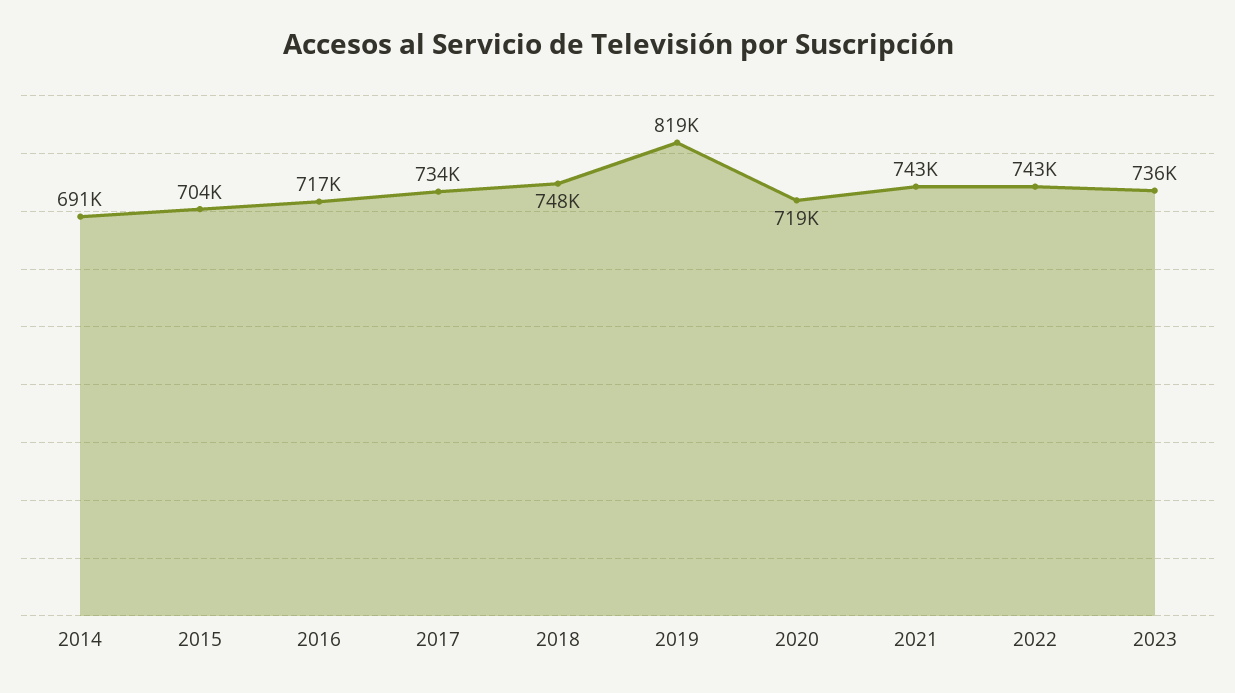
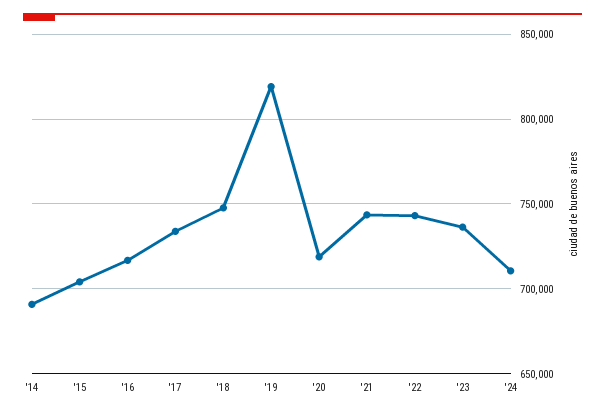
'24: none -> 710000

